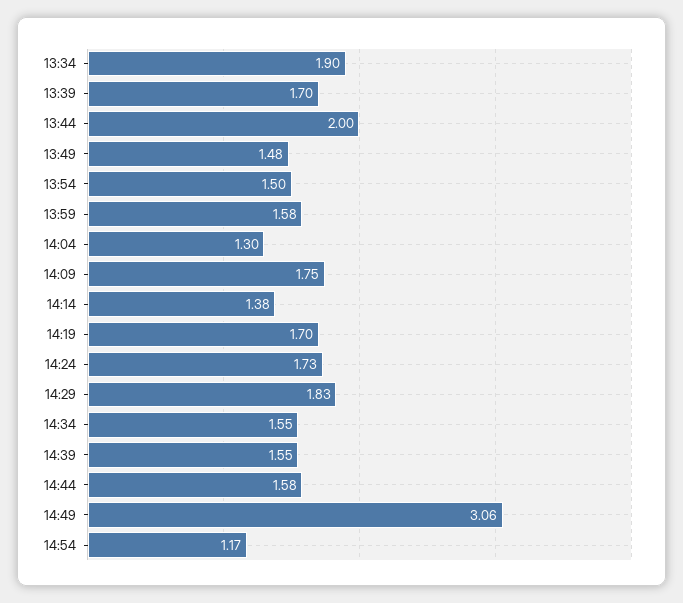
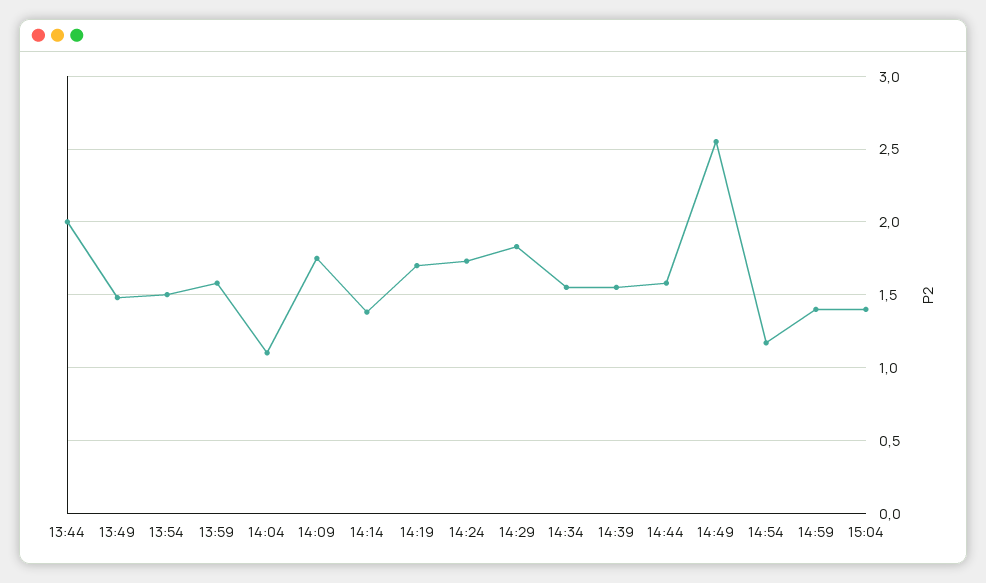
13:34: 1.9 -> none
13:39: 1.7 -> none
14:04: 1.3 -> 1.1
14:49: 3.06 -> 2.55
14:59: none -> 1.4
15:04: none -> 1.4

